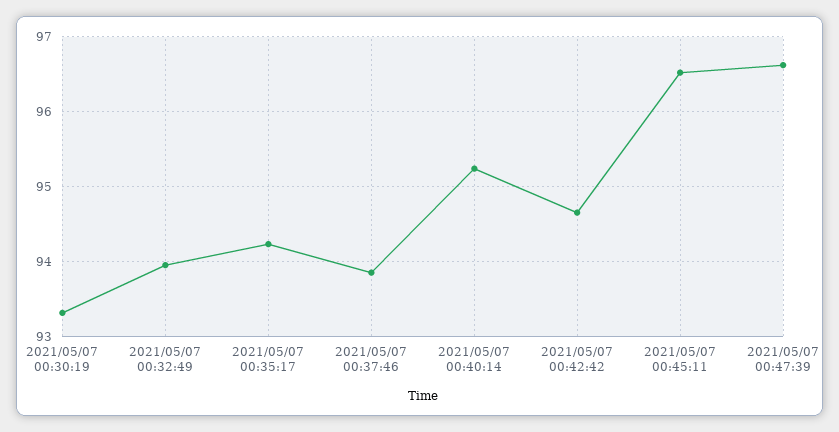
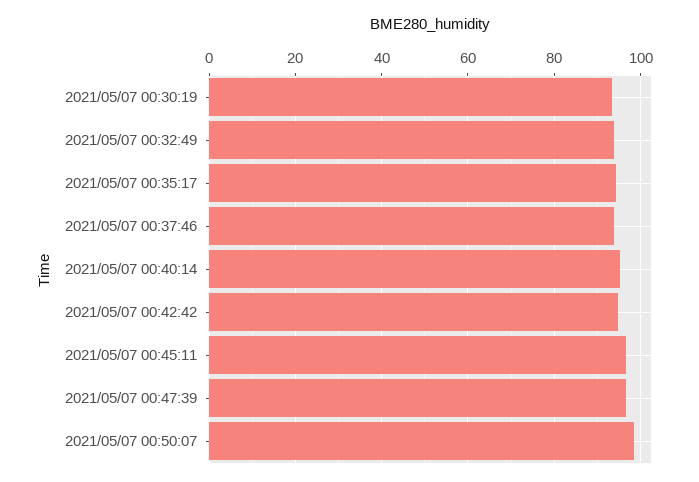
2021/05/07 00:50:07: none -> 98

